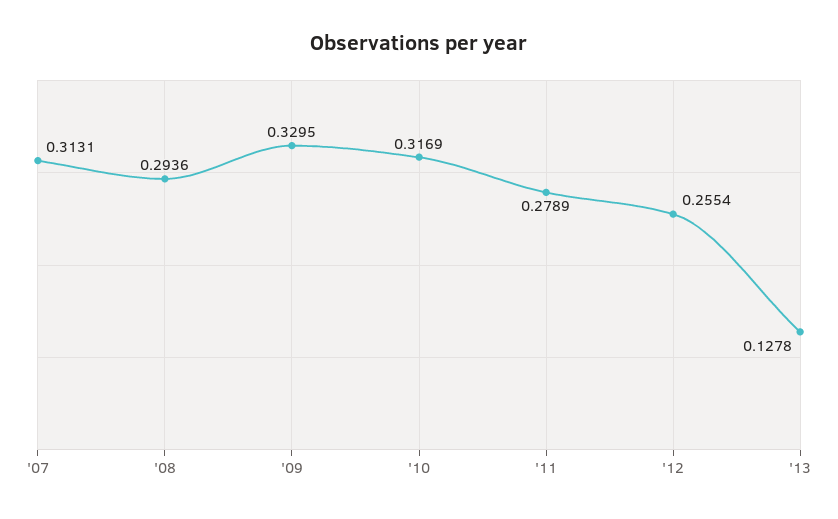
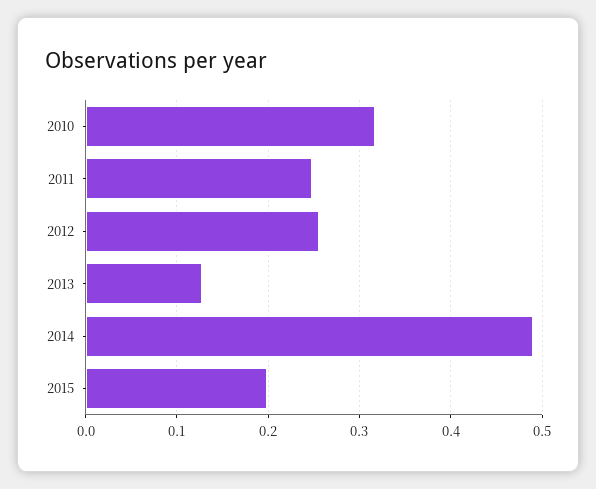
'07: 0.3131 -> none
'08: 0.2936 -> none
'09: 0.3295 -> none
'11: 0.2789 -> 0.25
2014: none -> 0.49
2015: none -> 0.2

